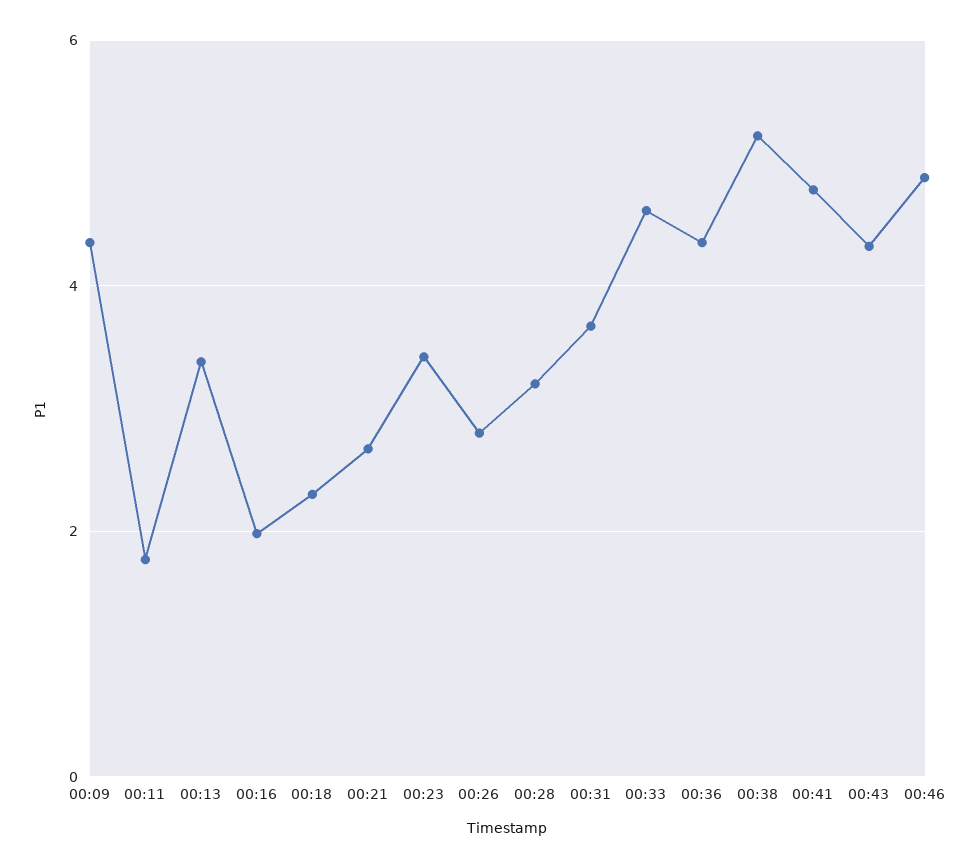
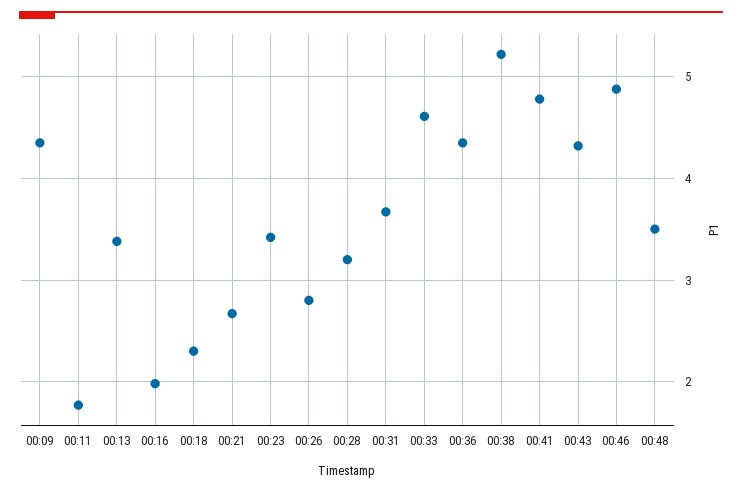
00:48: none -> 3.5

